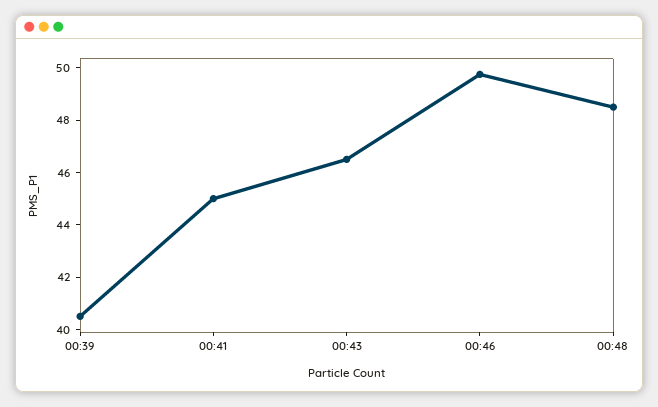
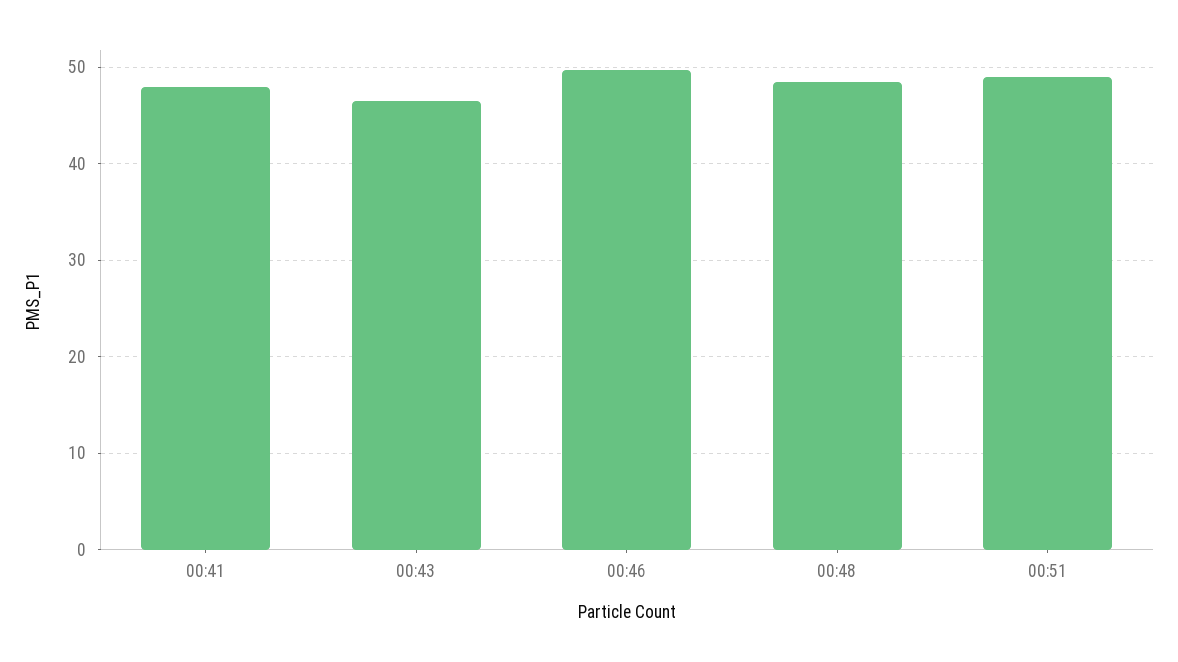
00:39: 40.5 -> none
00:41: 45 -> 48
00:51: none -> 49

